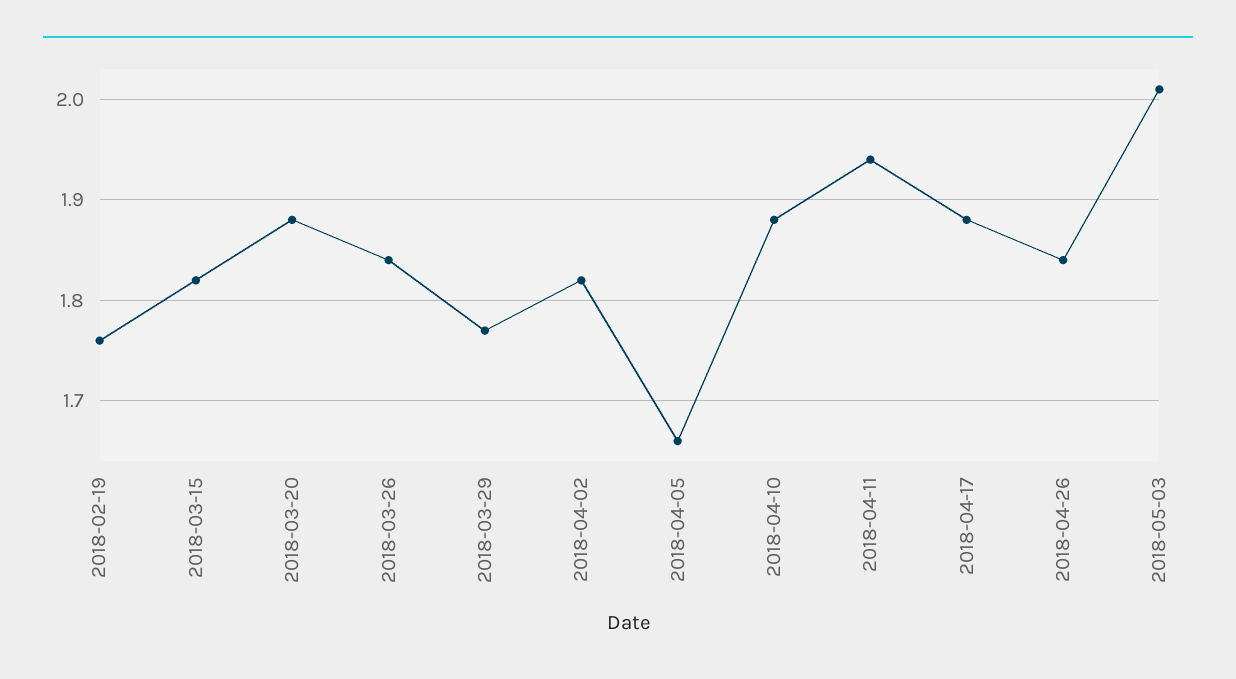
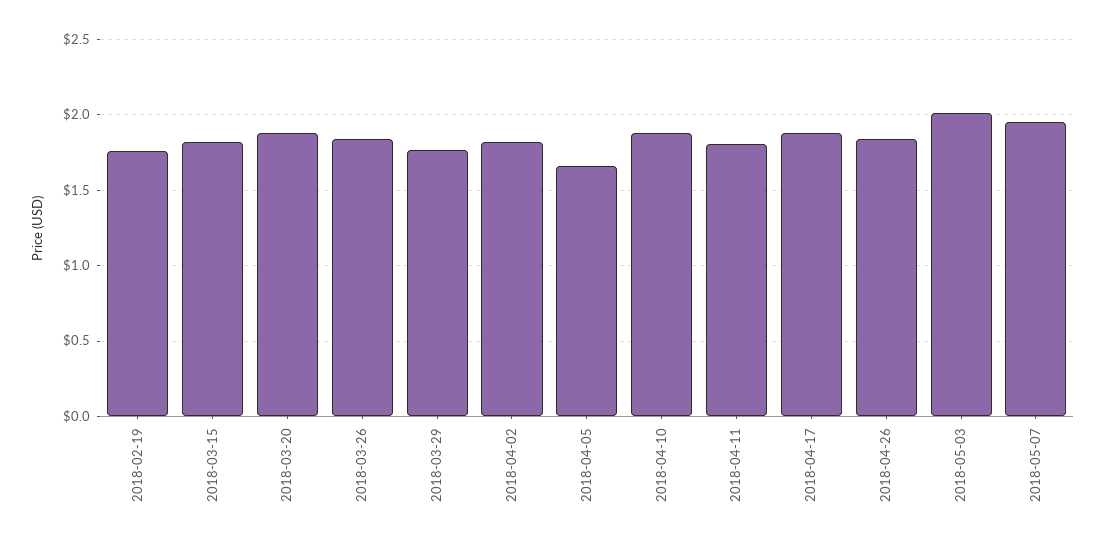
2018-04-11: 1.94 -> 1.8
2018-05-07: none -> 1.95

